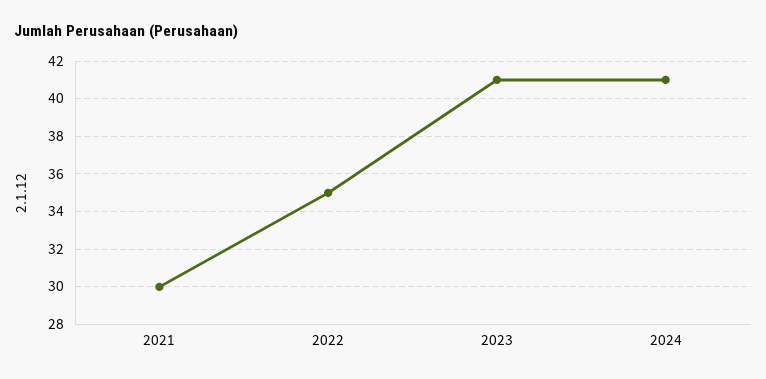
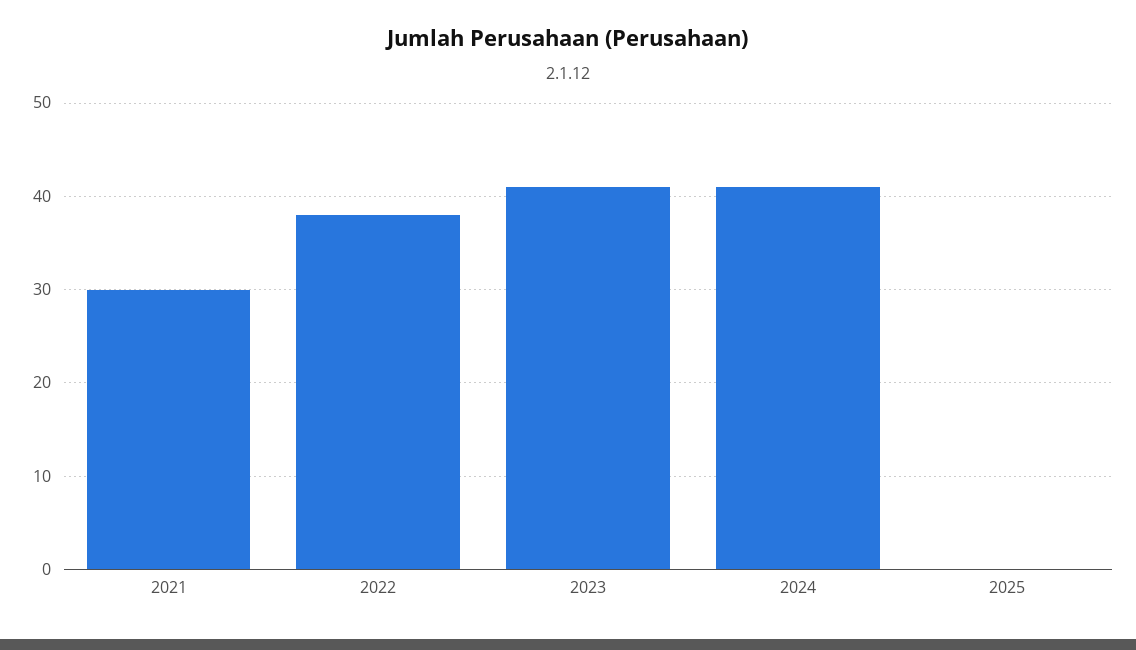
2022: 35 -> 38
2025: none -> 0

